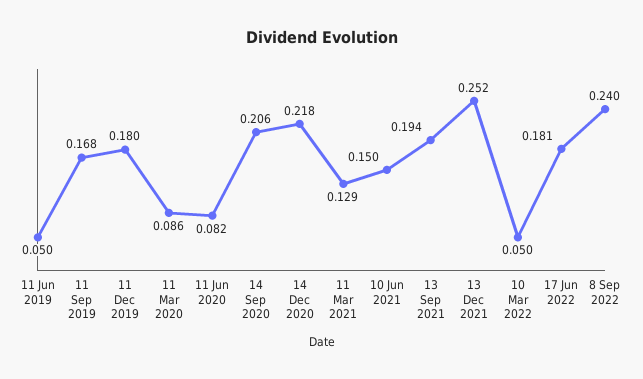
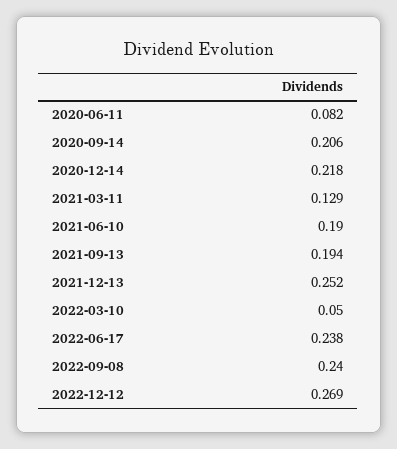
11 Jun 2019: 0.05 -> none
11 Sep 2019: 0.168 -> none
11 Dec 2019: 0.18 -> none
11 Mar 2020: 0.086 -> none
10 Jun 2021: 0.15 -> 0.19
17 Jun 2022: 0.181 -> 0.238
2022-12-12: none -> 0.269

